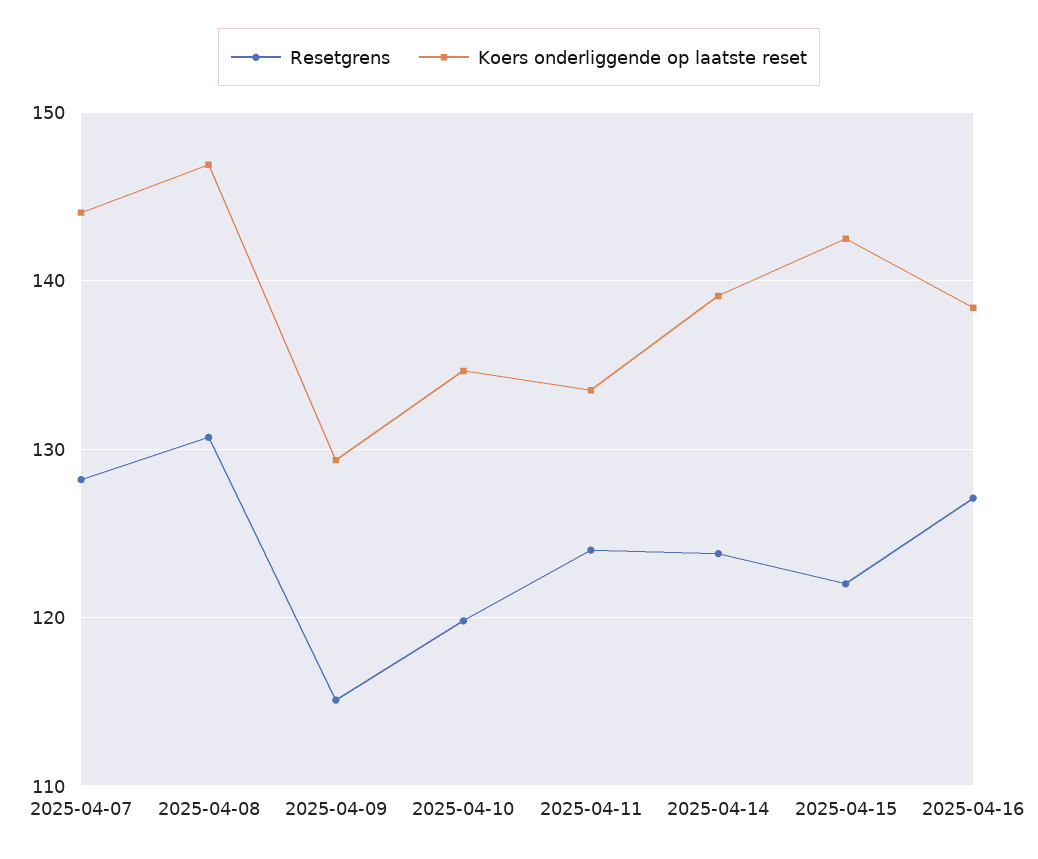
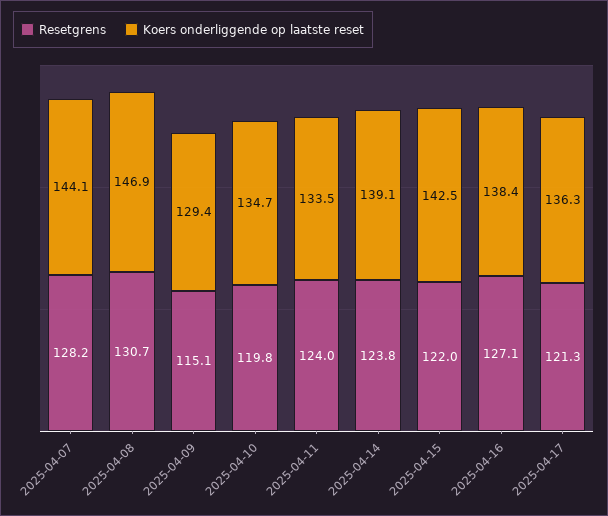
Resetgrens, 2025-04-17: none -> 121.3
Koers onderliggende op laatste reset, 2025-04-17: none -> 136.3

